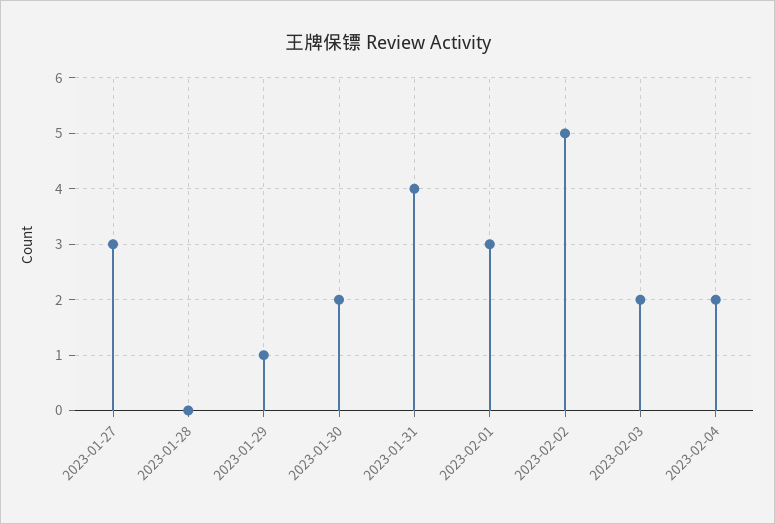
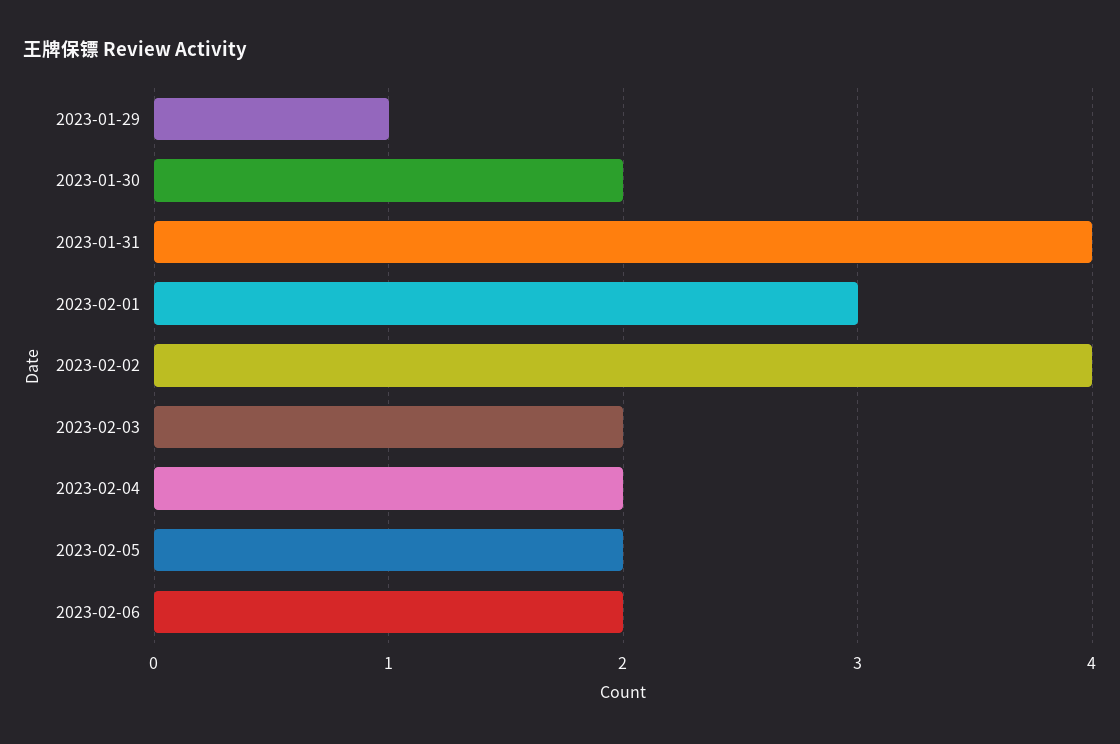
2023-01-27: 3 -> none
2023-01-28: 0 -> none
2023-02-02: 5 -> 4
2023-02-05: none -> 2
2023-02-06: none -> 2

